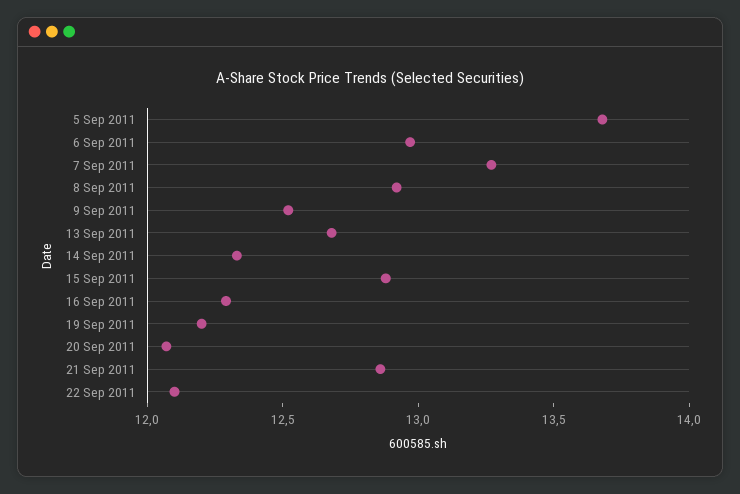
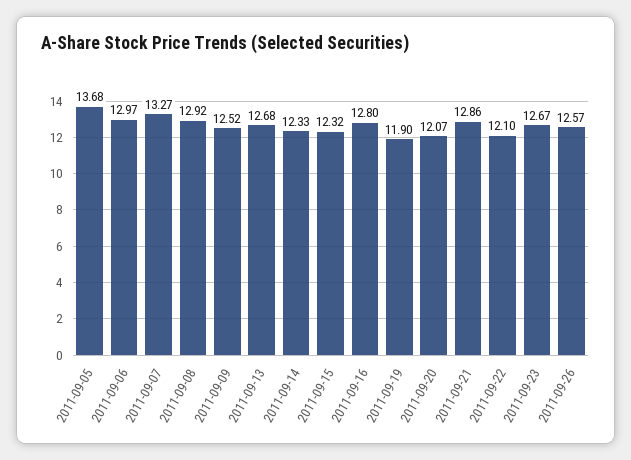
15 Sep 2011: 12.9 -> 12.32
16 Sep 2011: 12.3 -> 12.8
19 Sep 2011: 12.2 -> 11.9
2011-09-23: none -> 12.67
2011-09-26: none -> 12.57

